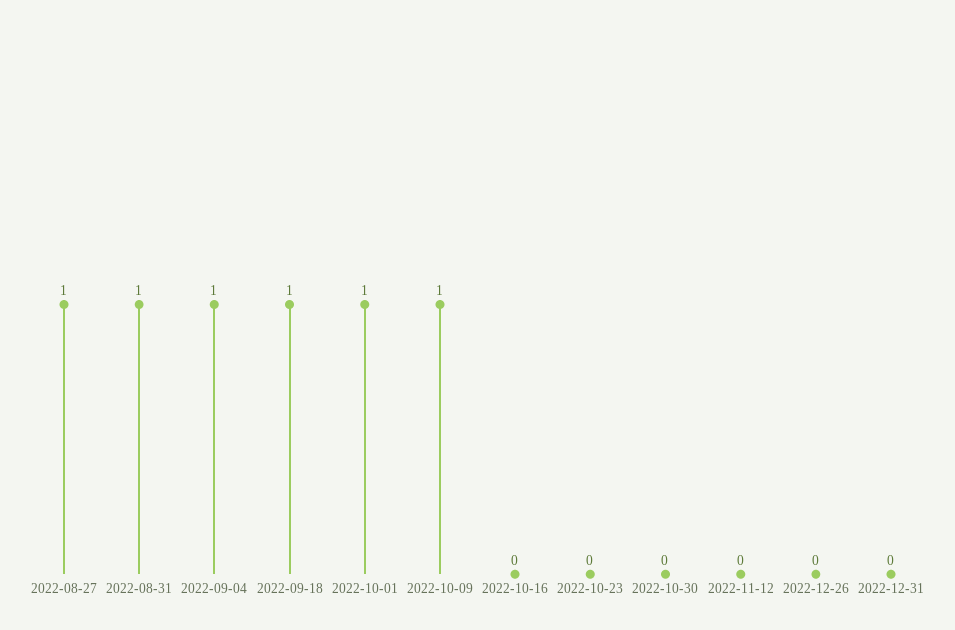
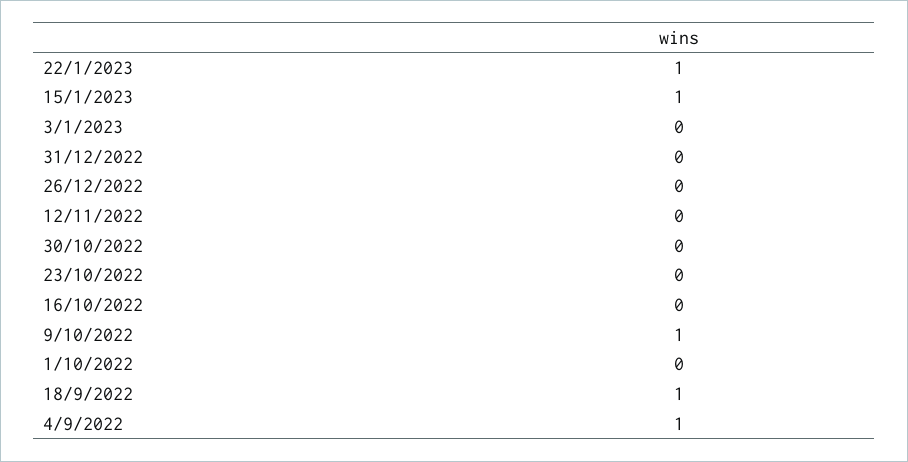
2022-08-27: 1 -> none
2022-08-31: 1 -> none
2022-10-01: 1 -> 0
22/1/2023: none -> 1
15/1/2023: none -> 1
3/1/2023: none -> 0

